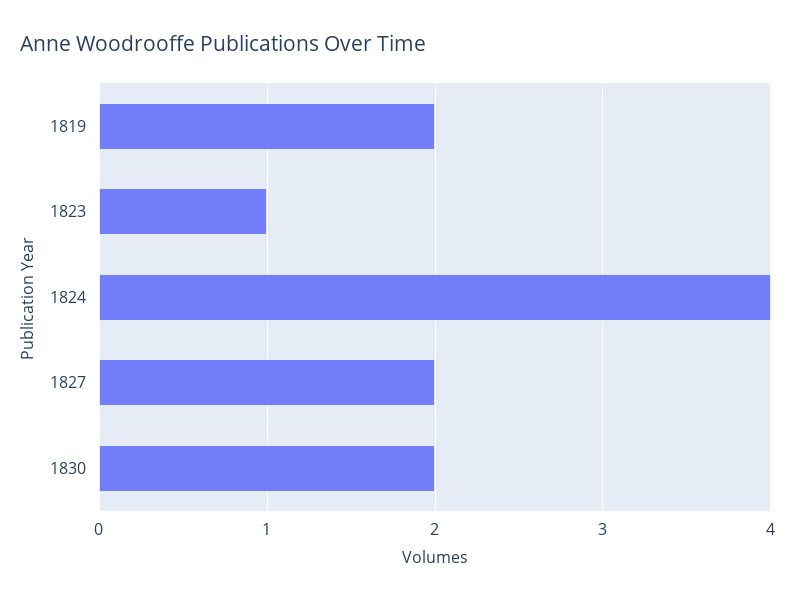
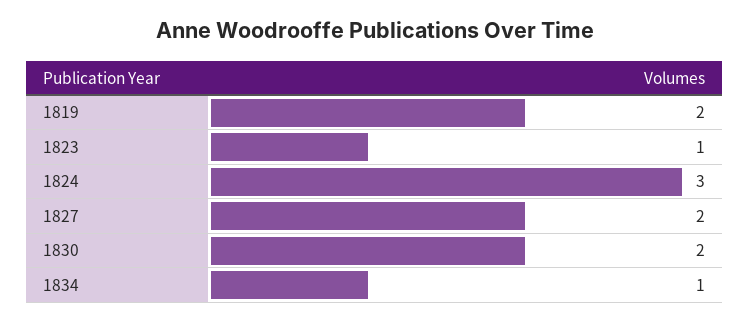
1824: 4 -> 3
1834: none -> 1

